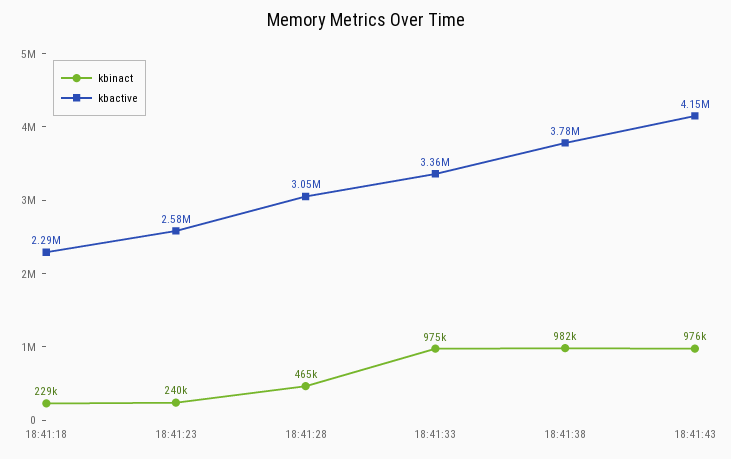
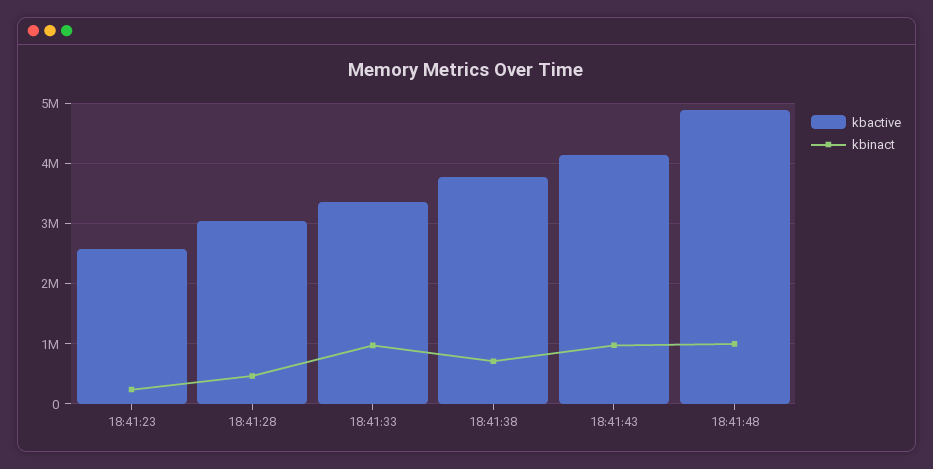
kbinact, 18:41:18: 229000 -> none
kbactive, 18:41:18: 2290000 -> none
kbinact, 18:41:38: 982000 -> 700000
kbactive, 18:41:48: none -> 4900000
kbinact, 18:41:48: none -> 1000000

